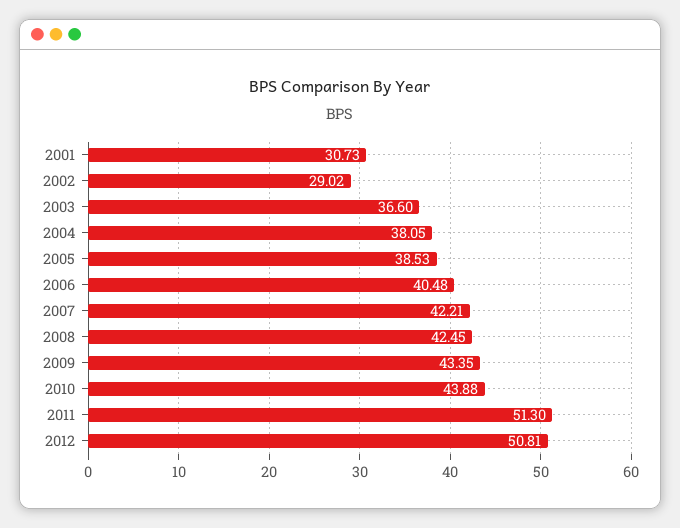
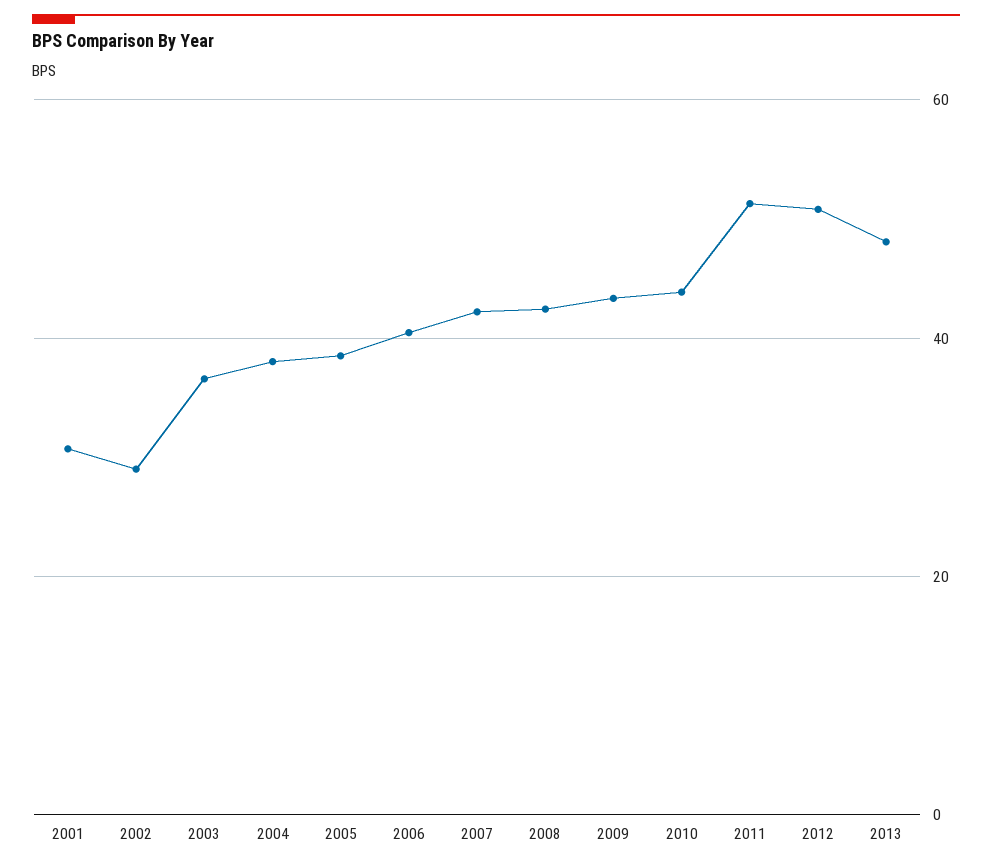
2013: none -> 48

